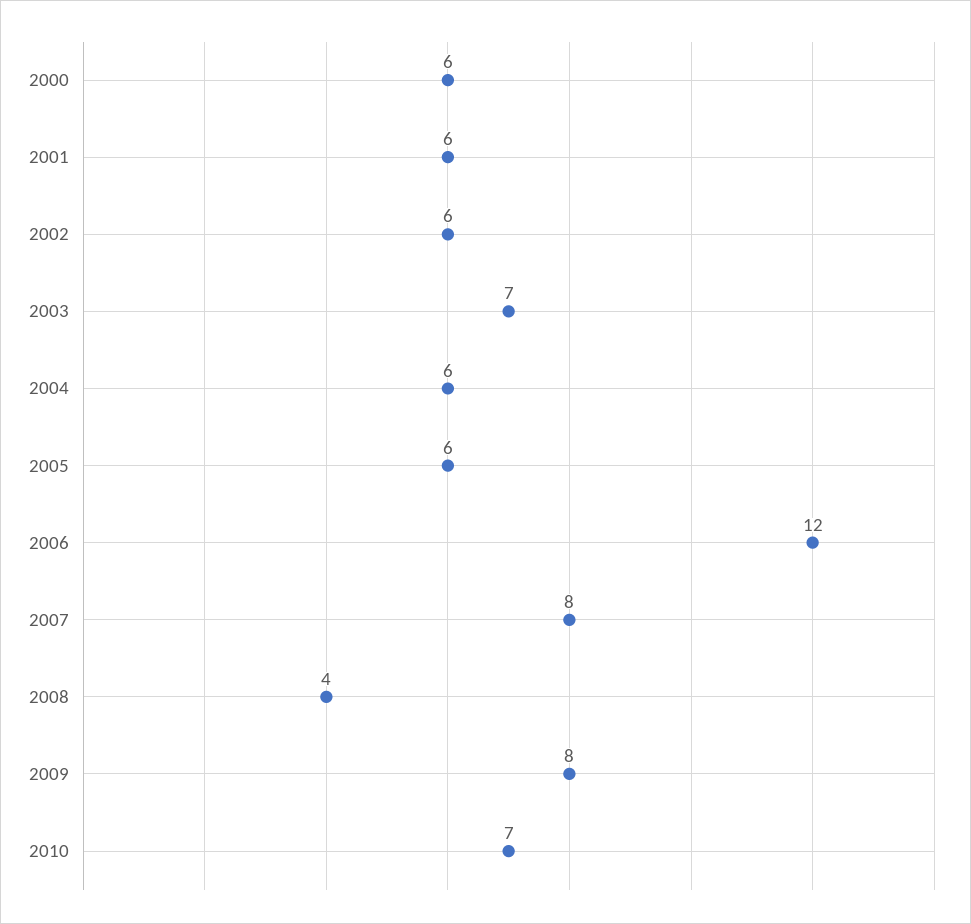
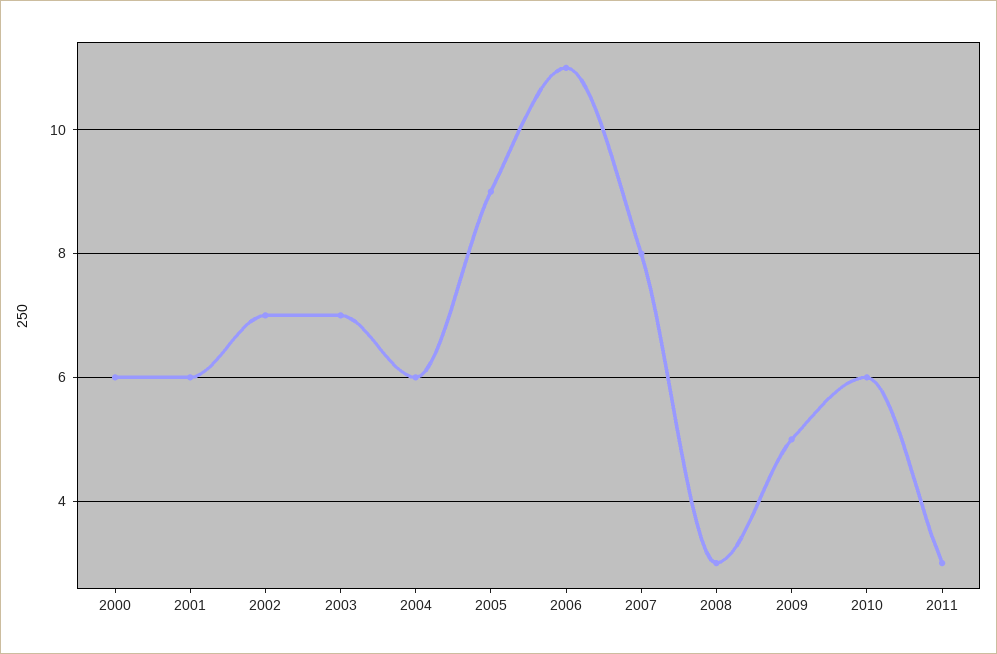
2002: 6 -> 7
2005: 6 -> 9
2006: 12 -> 11
2008: 4 -> 3
2009: 8 -> 5
2010: 7 -> 6
2011: none -> 3

